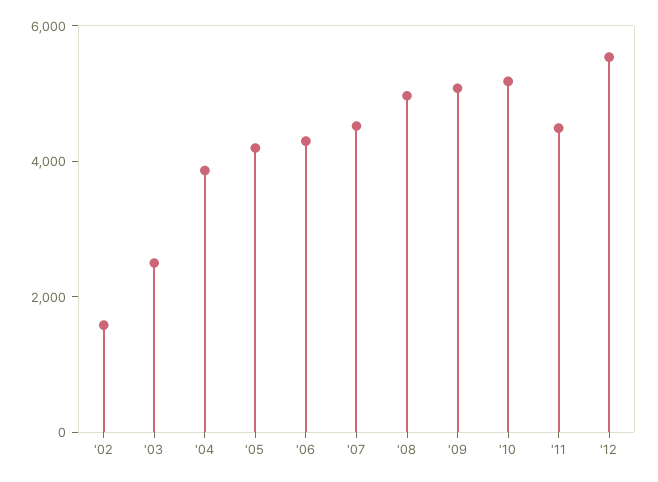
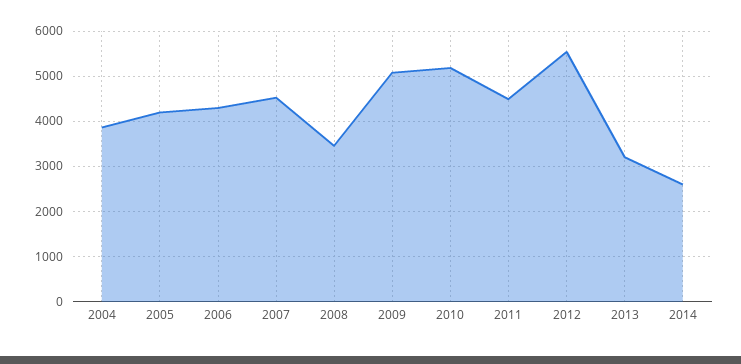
'02: 1500 -> none
'03: 2500 -> none
'08: 5000 -> 3400
2013: none -> 3200
2014: none -> 2600

